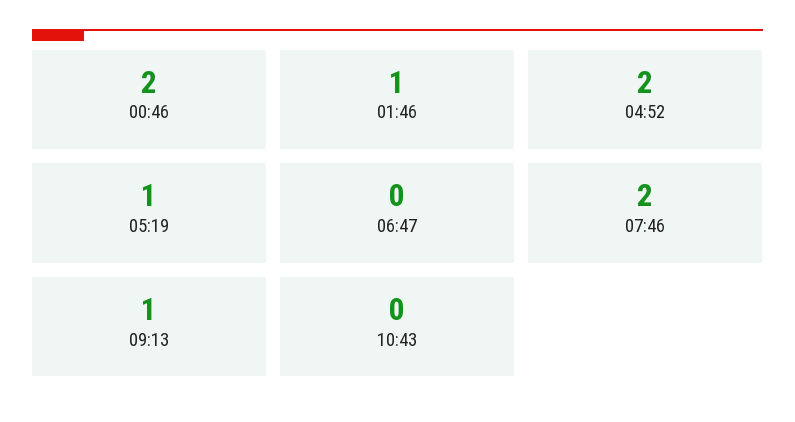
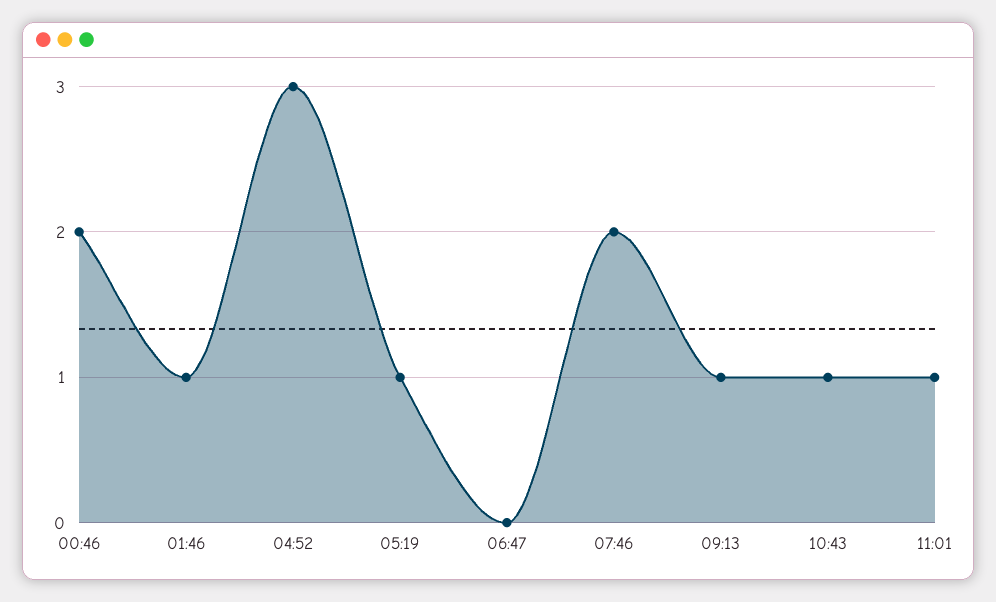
04:52: 2 -> 3
10:43: 0 -> 1
11:01: none -> 1

